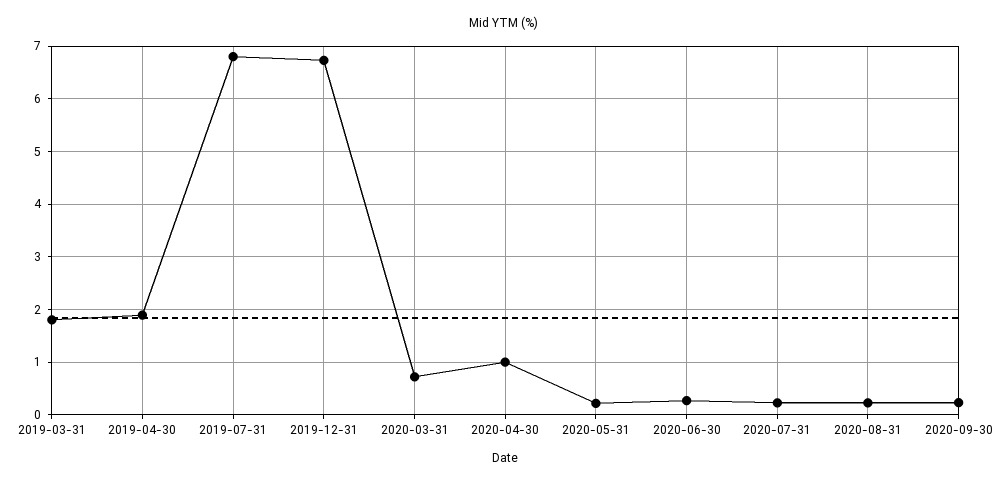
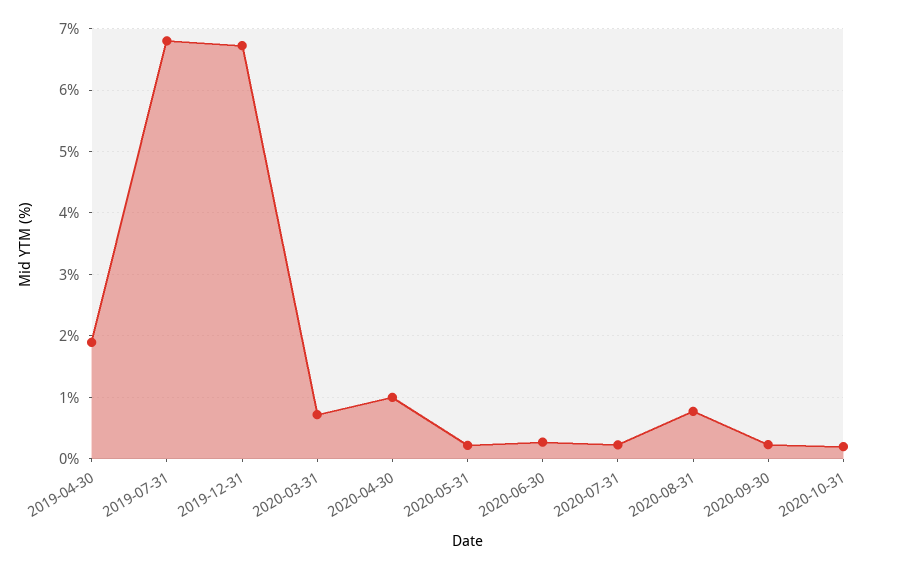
2019-03-31: 1.8 -> none
2020-08-31: 0.2 -> 0.8
2020-10-31: none -> 0.2

